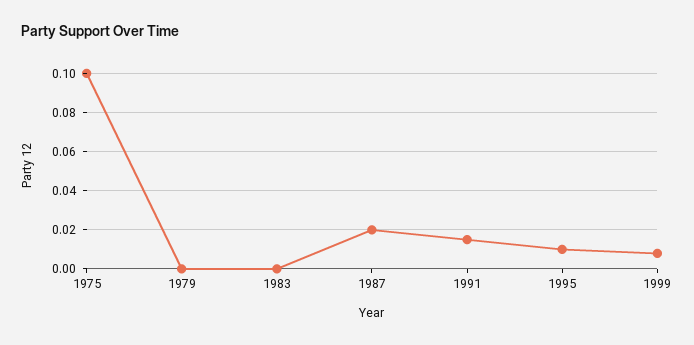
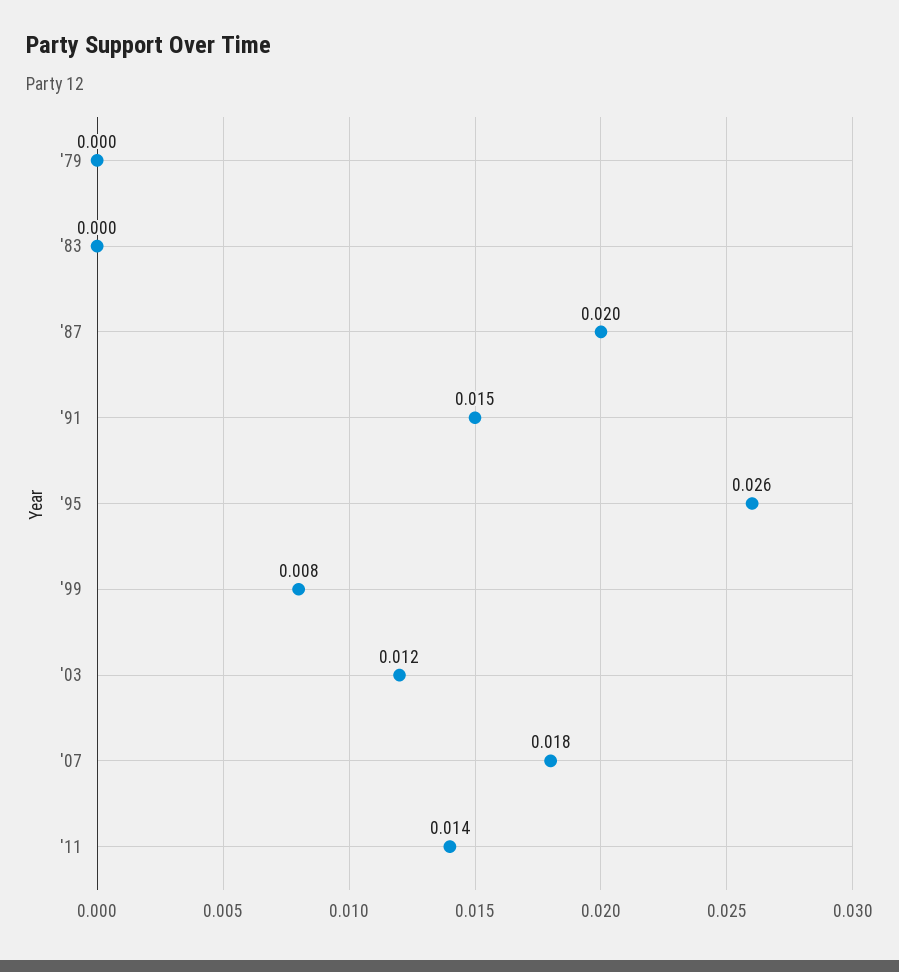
1975: 0.1 -> none
1995: 0.01 -> 0.026
'03: none -> 0.012
'07: none -> 0.018
'11: none -> 0.014

